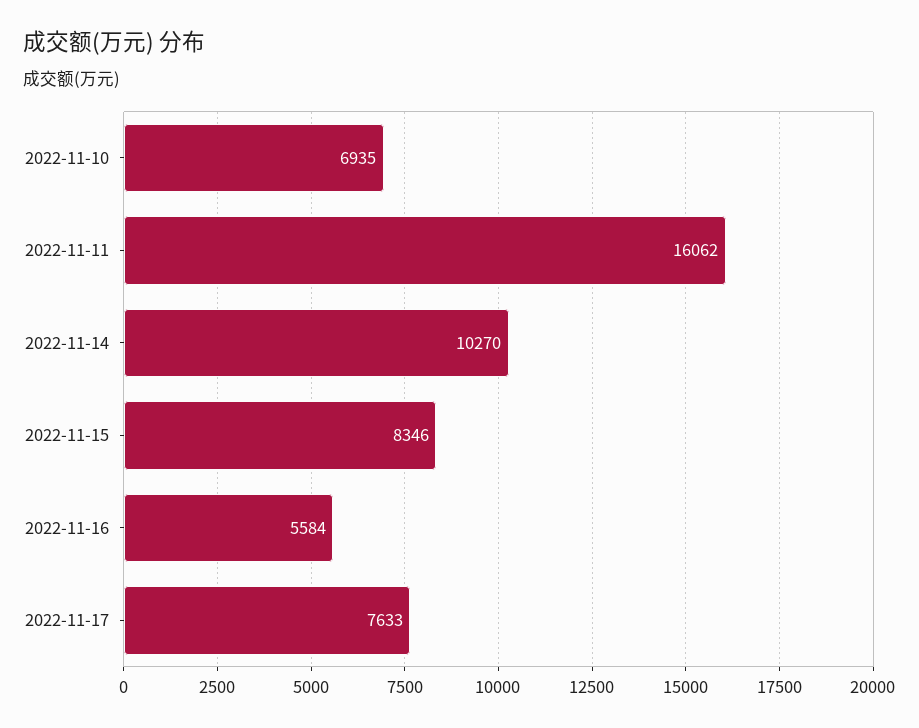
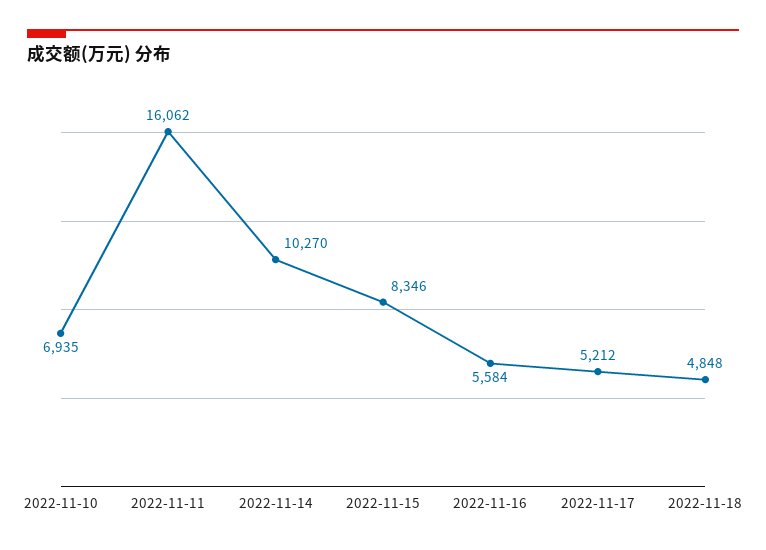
2022-11-17: 7633 -> 5212
2022-11-18: none -> 4848

